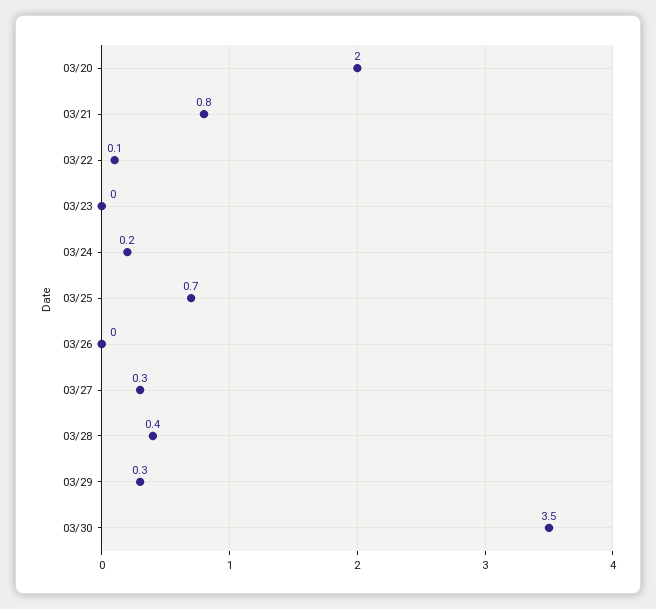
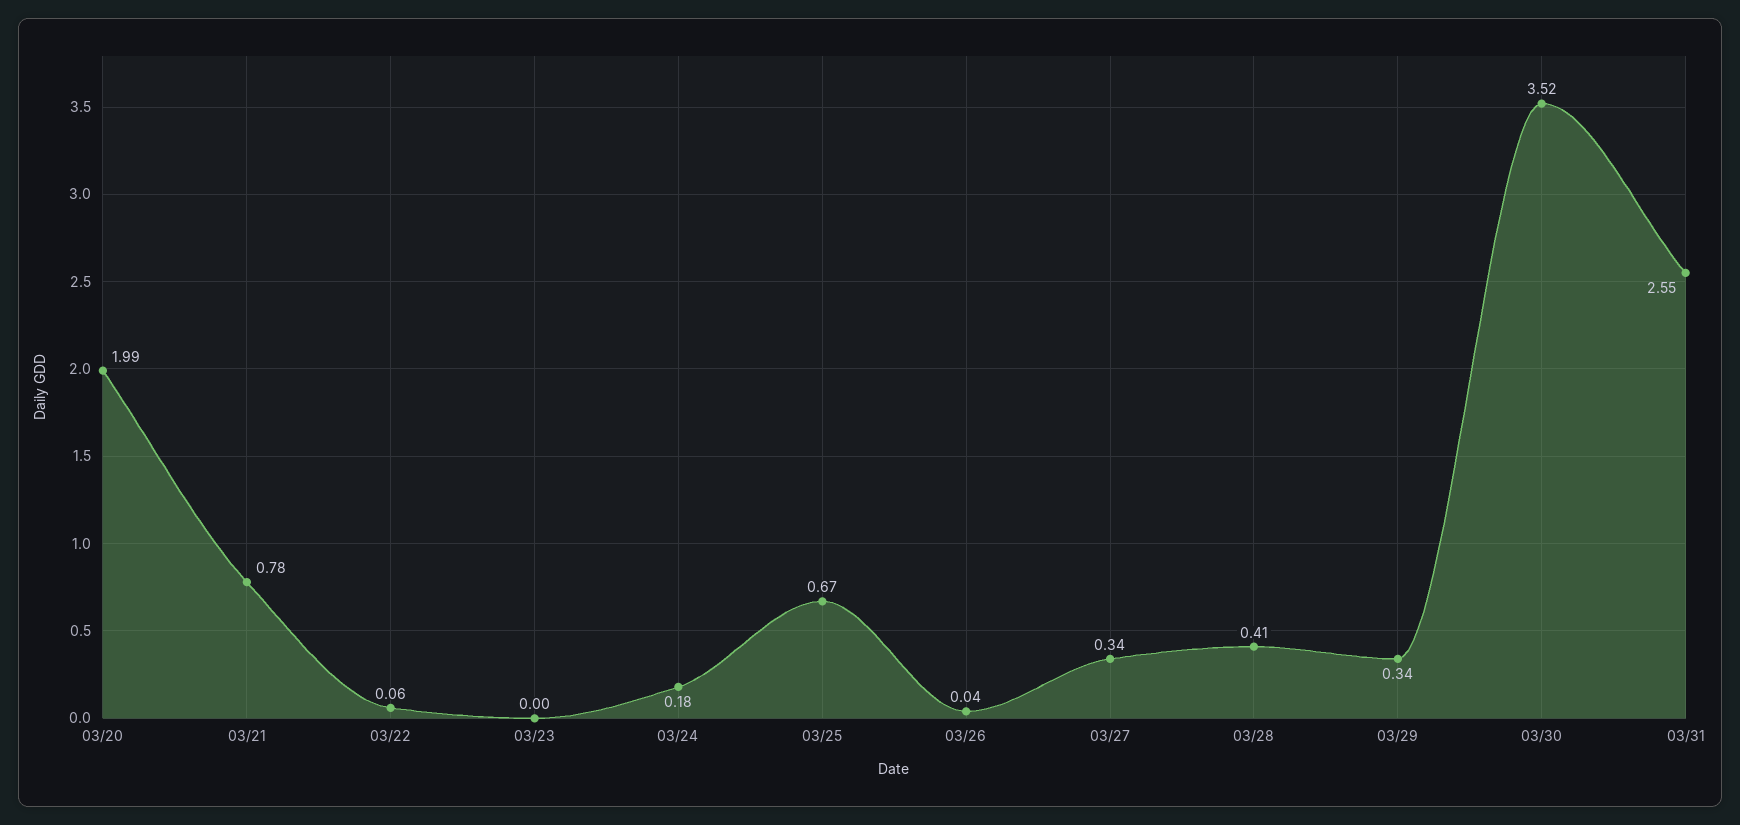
03/31: none -> 2.55

